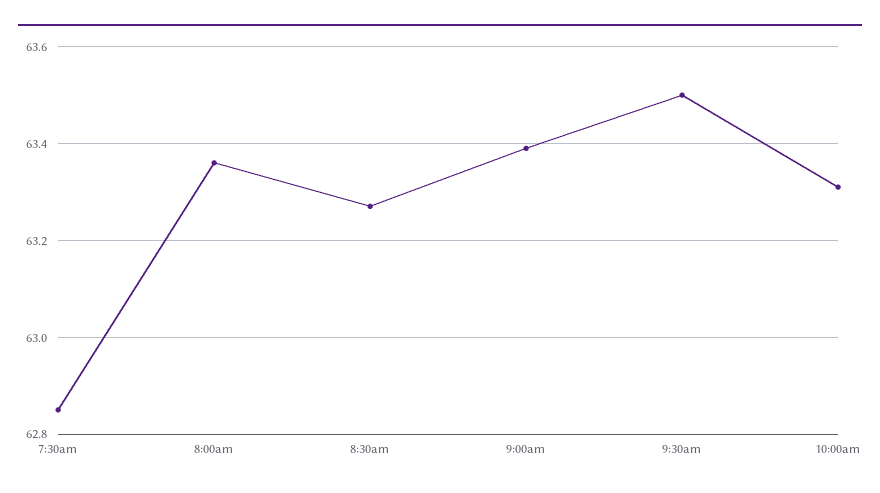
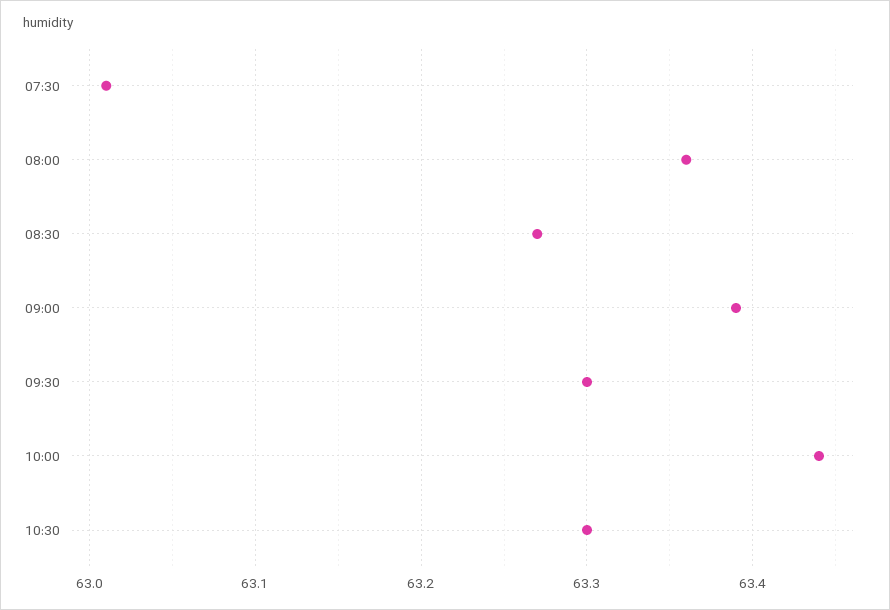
7:30am: 62.85 -> 63.01
9:30am: 63.5 -> 63.3
10:00am: 63.3 -> 63.44
10:30: none -> 63.3

